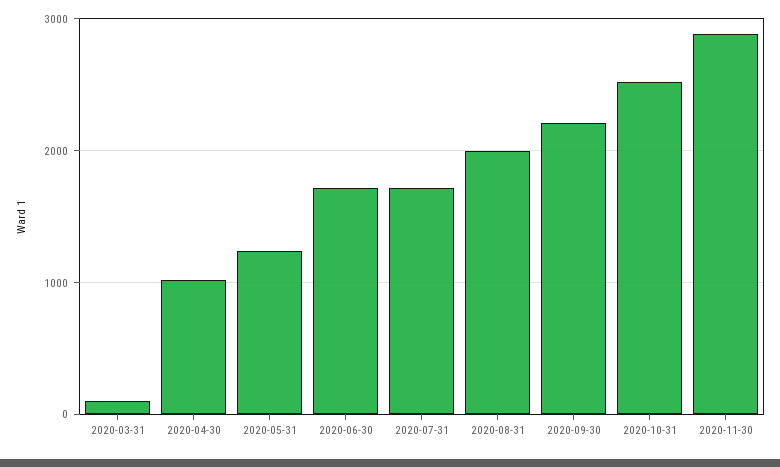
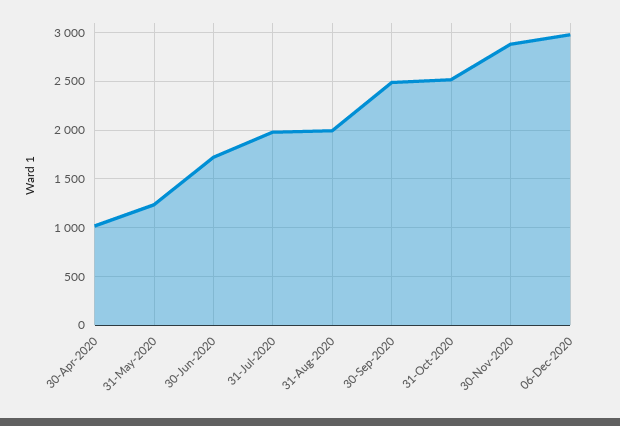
2020-03-31: 100 -> none
2020-07-31: 1700 -> 2000
2020-09-30: 2200 -> 2500
06-Dec-2020: none -> 3000

